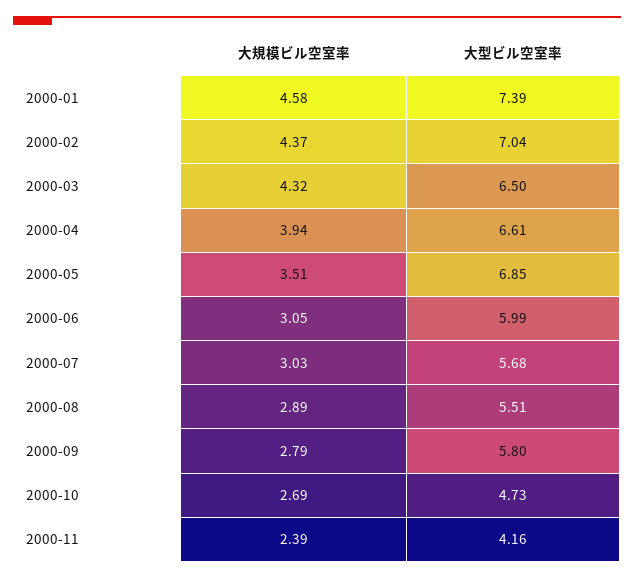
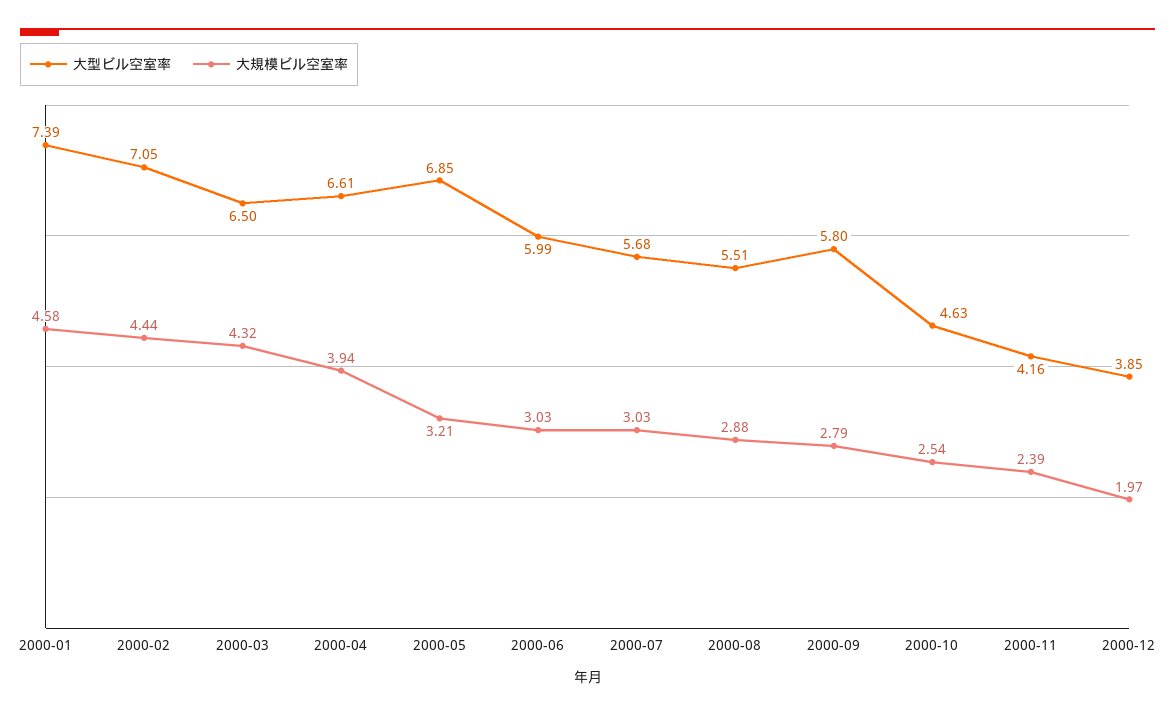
大規模ビル空室率, 2000-02: 4.37 -> 4.44
大型ビル空室率, 2000-02: 7.04 -> 7.05
大規模ビル空室率, 2000-05: 3.51 -> 3.21
大規模ビル空室率, 2000-06: 3.05 -> 3.03
大規模ビル空室率, 2000-08: 2.89 -> 2.88
大規模ビル空室率, 2000-10: 2.69 -> 2.54
大型ビル空室率, 2000-10: 4.73 -> 4.63
大型ビル空室率, 2000-12: none -> 3.85
大規模ビル空室率, 2000-12: none -> 1.97

